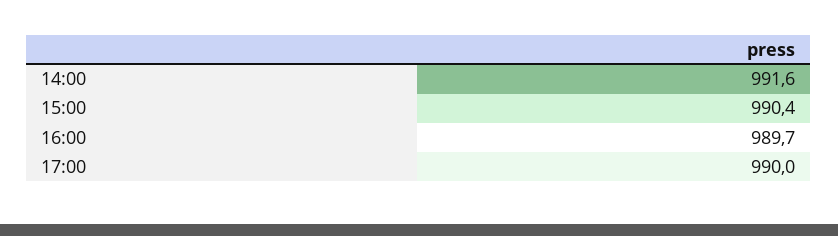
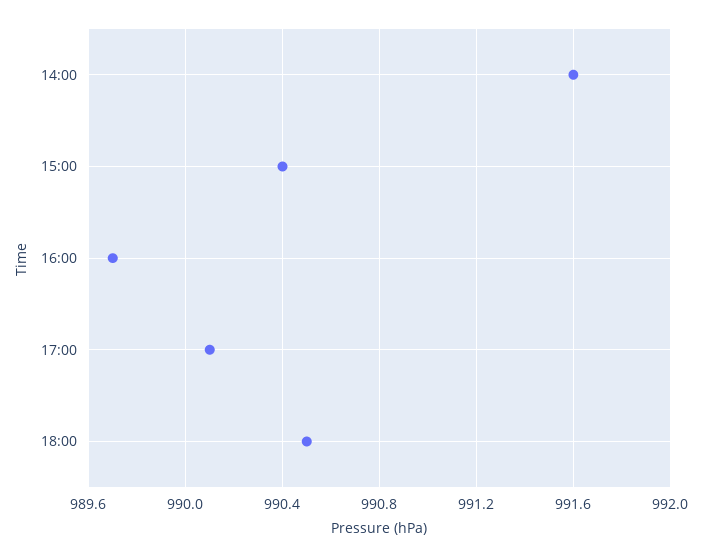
17:00: 990 -> 990.1
18:00: none -> 990.5

